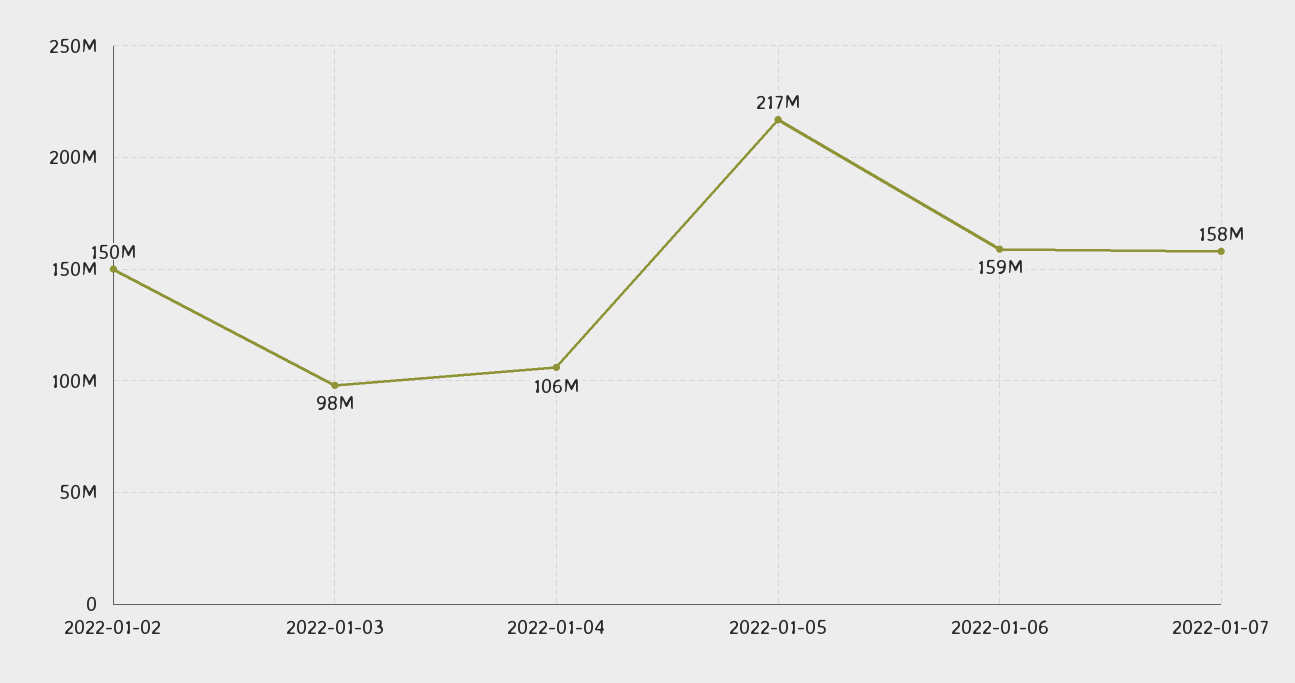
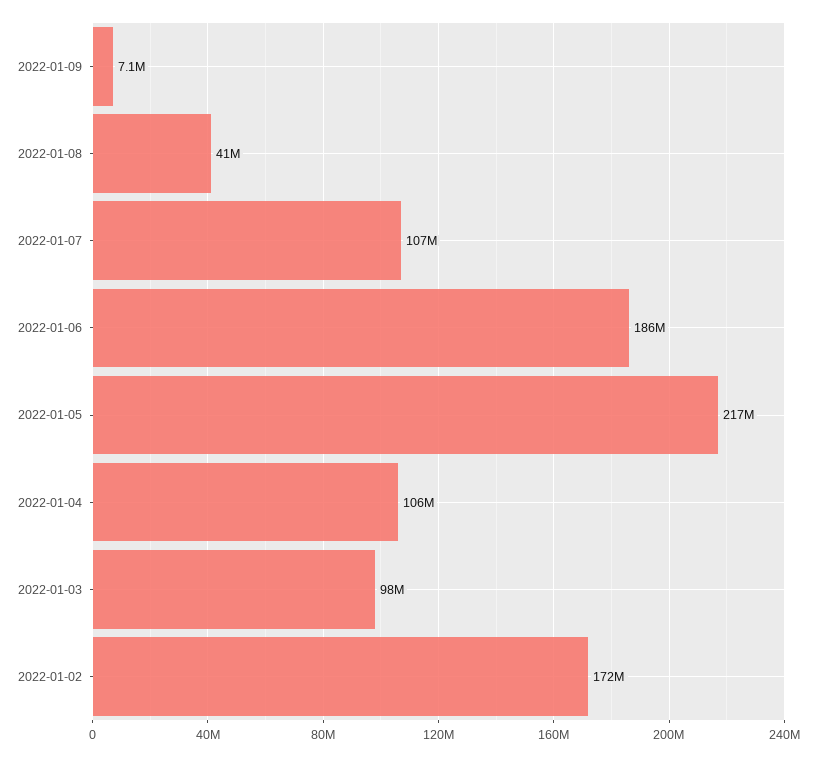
2022-01-02: 150000000 -> 172000000
2022-01-06: 159000000 -> 186000000
2022-01-07: 158000000 -> 107000000
2022-01-09: none -> 7100000
2022-01-08: none -> 41000000

